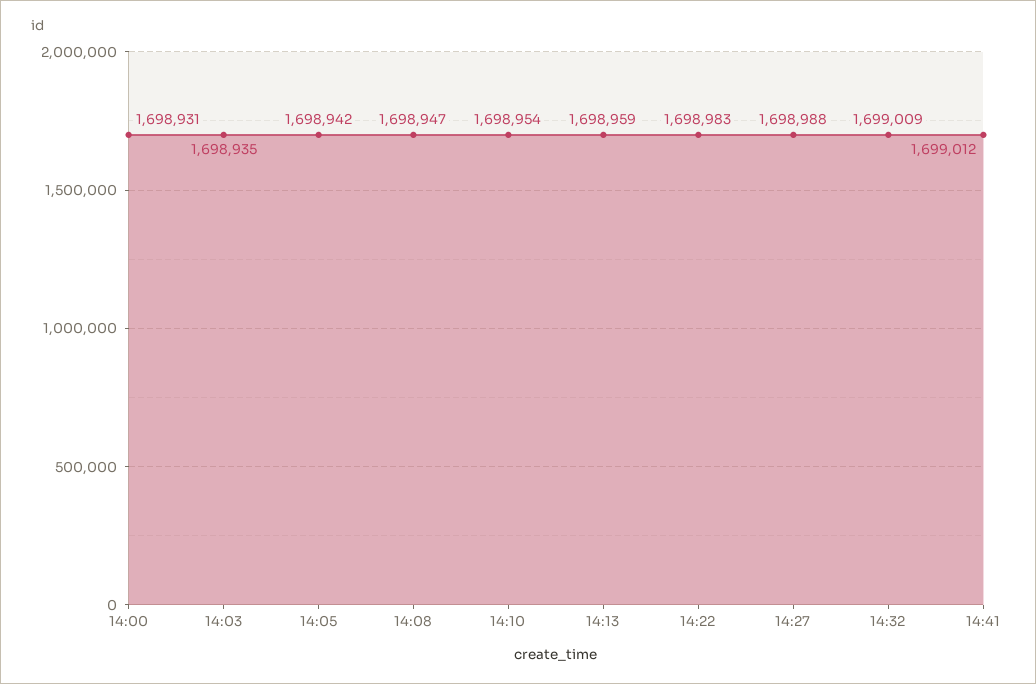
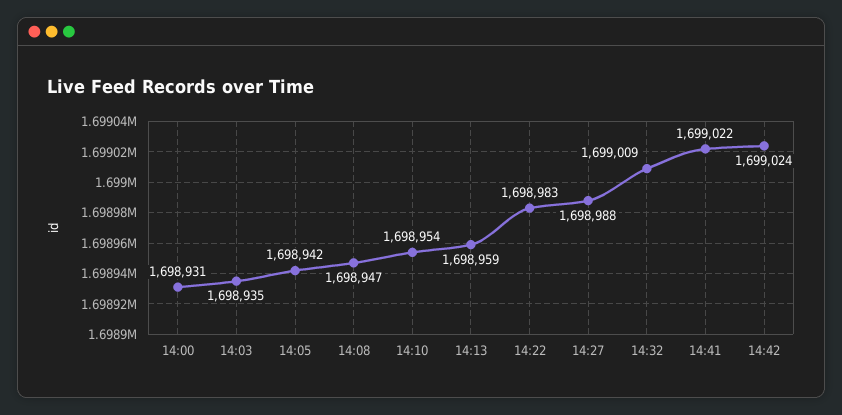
14:41: 1699012 -> 1699022
14:42: none -> 1699024

